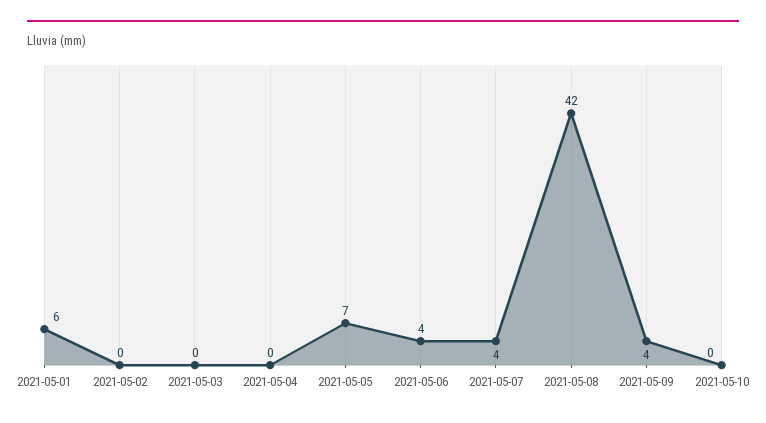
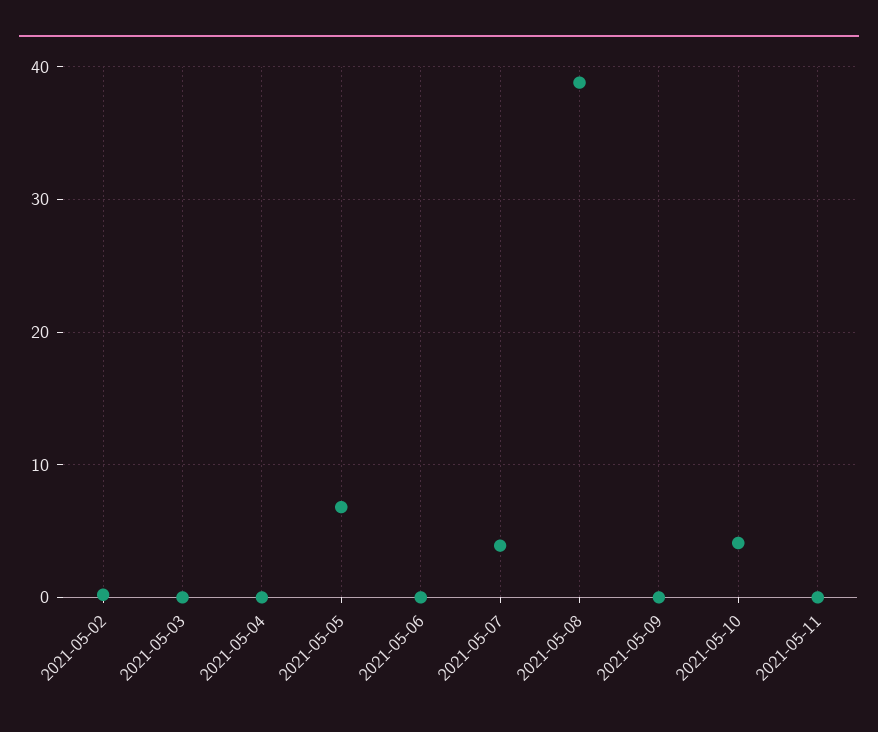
2021-05-01: 6 -> none
2021-05-06: 4 -> 0
2021-05-08: 42 -> 39
2021-05-09: 4 -> 0
2021-05-10: 0 -> 4
2021-05-11: none -> 0

